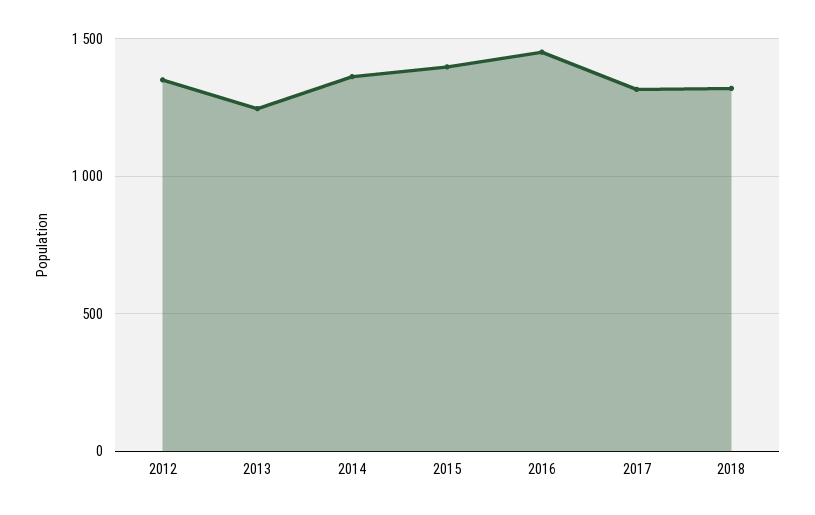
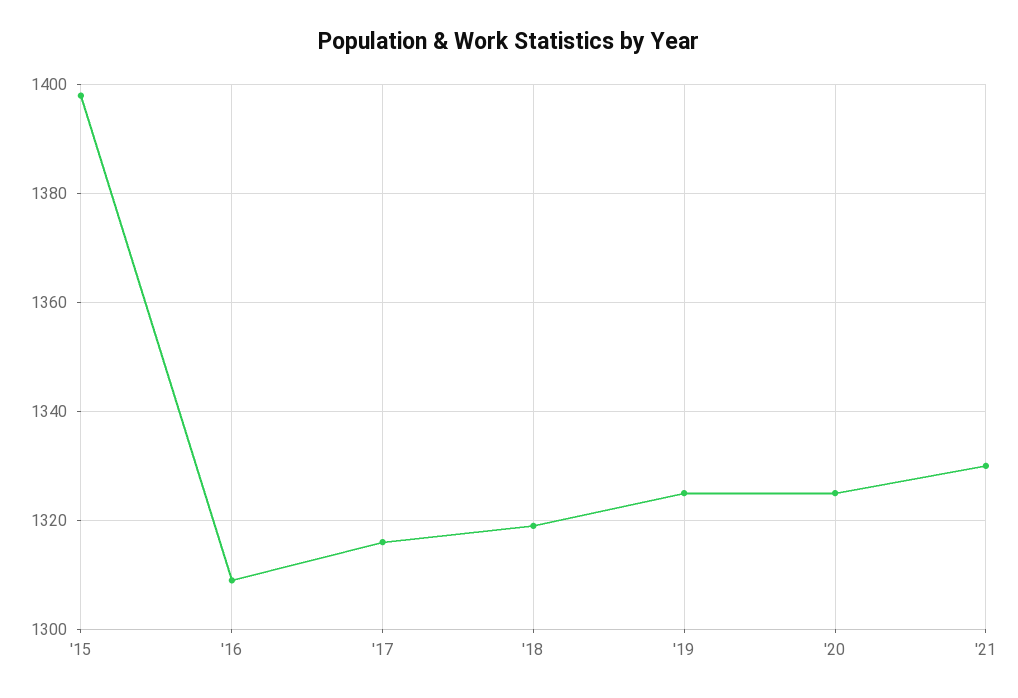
2012: 1350 -> none
2013: 1250 -> none
2014: 1350 -> none
2016: 1450 -> 1310
'19: none -> 1325
'20: none -> 1325
'21: none -> 1330

